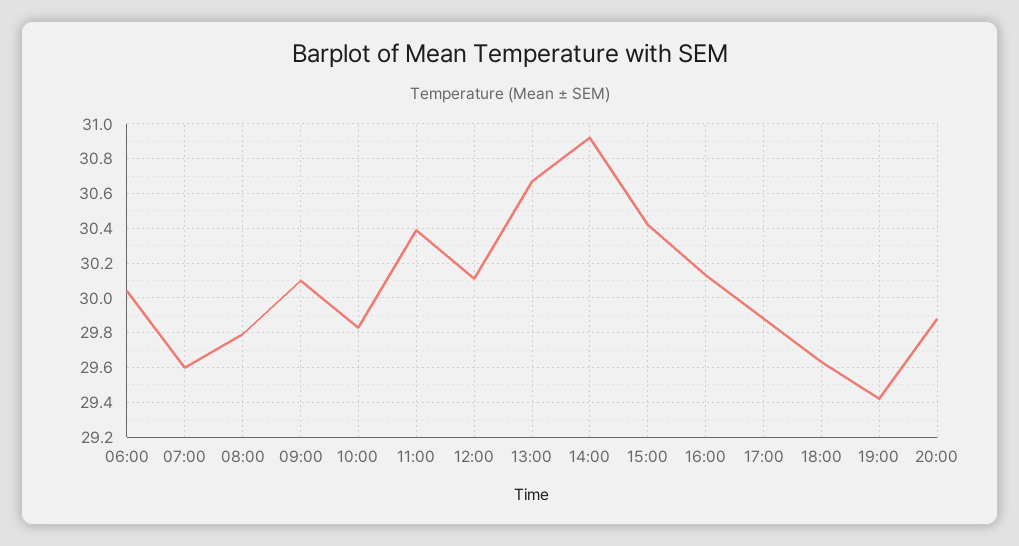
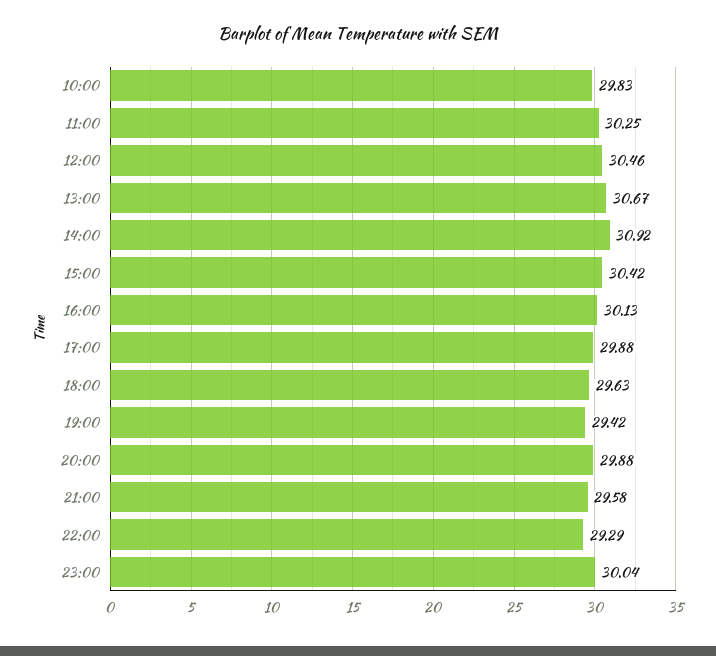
06:00: 30.05 -> none
07:00: 29.6 -> none
08:00: 29.8 -> none
09:00: 30.1 -> none
11:00: 30.4 -> 30.25
12:00: 30.1 -> 30.46
21:00: none -> 29.58
22:00: none -> 29.29
23:00: none -> 30.04

